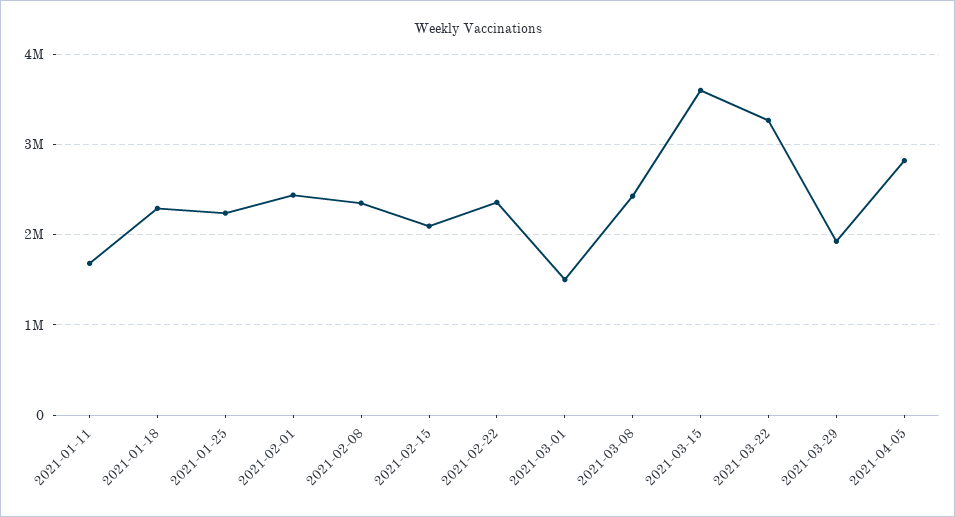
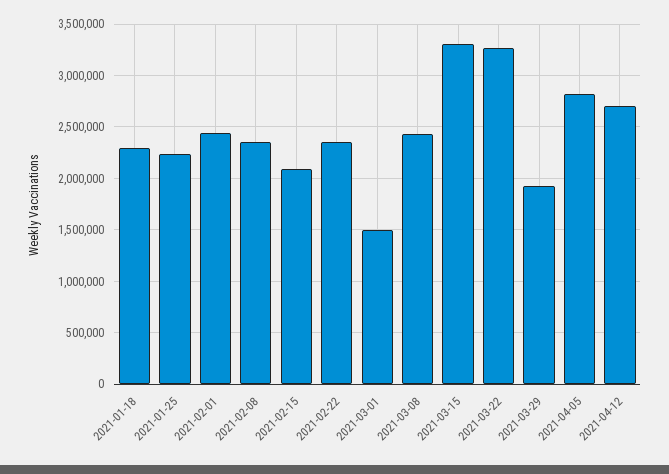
2021-01-11: 1700000 -> none
2021-03-15: 3600000 -> 3300000
2021-04-12: none -> 2700000

